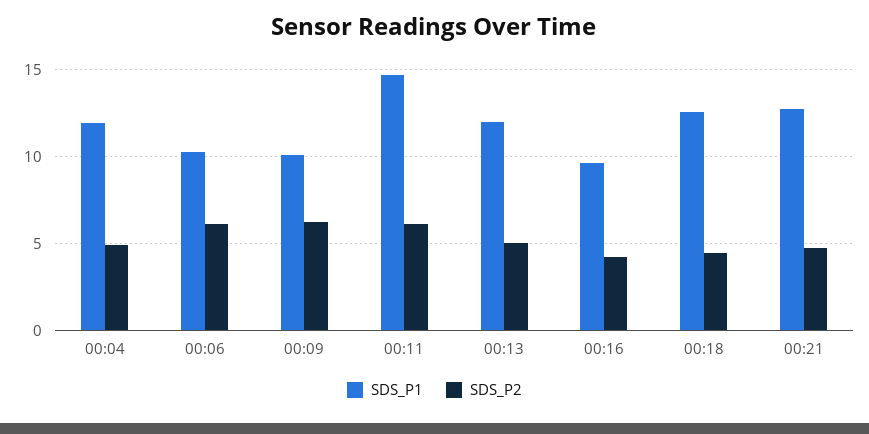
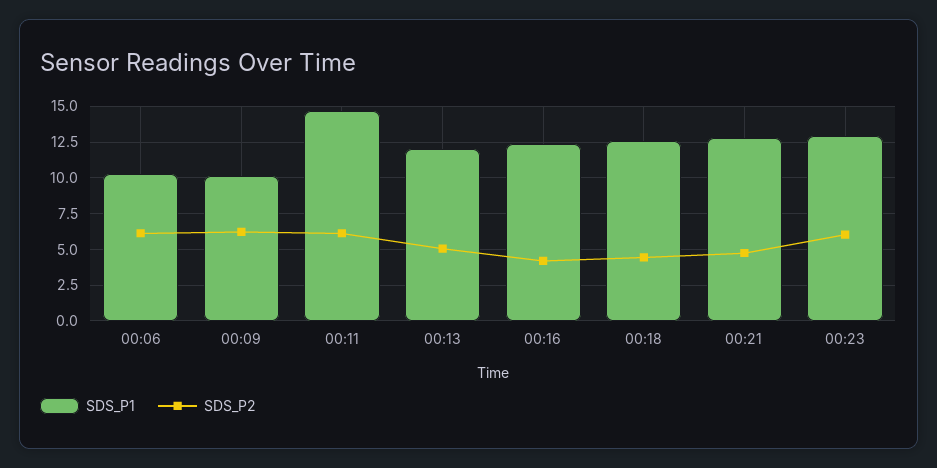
SDS_P1, 00:04: 12 -> none
SDS_P2, 00:04: 5 -> none
SDS_P1, 00:16: 9.5 -> 12.5
SDS_P1, 00:23: none -> 13
SDS_P2, 00:23: none -> 6

